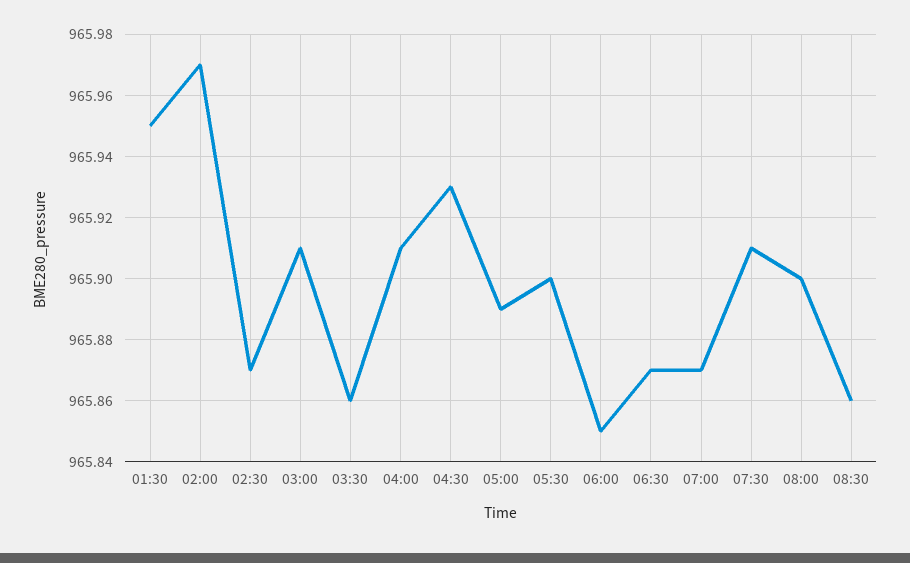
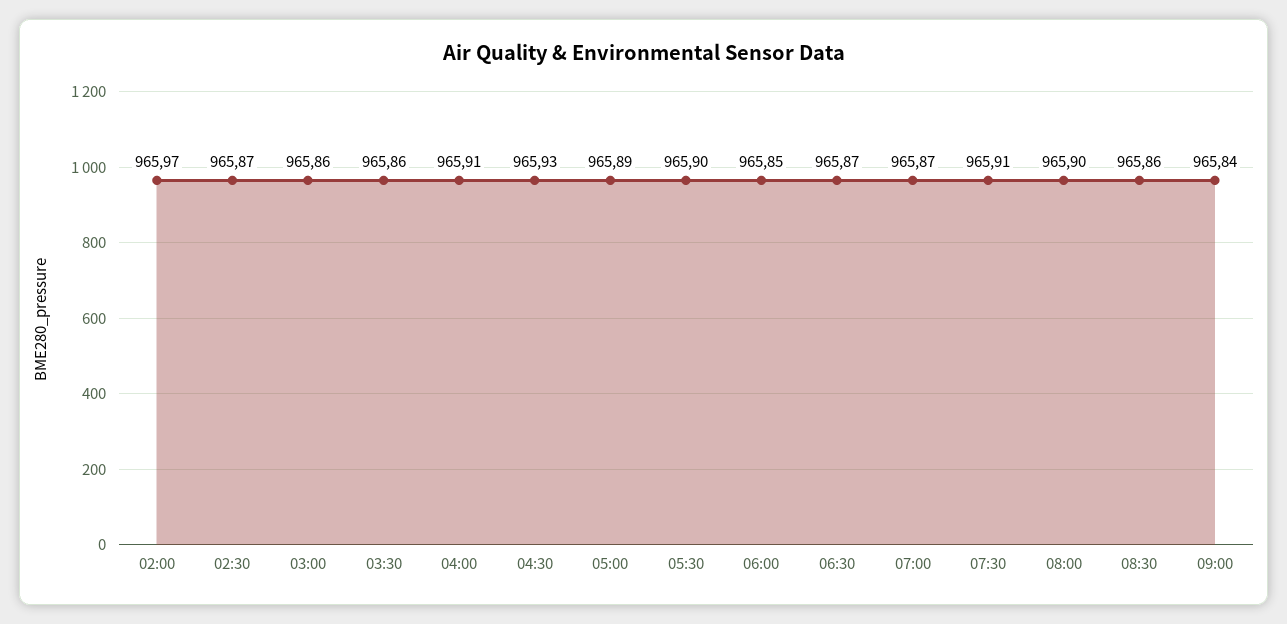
01:30: 965.95 -> none
03:00: 965.91 -> 965.86
09:00: none -> 965.84

